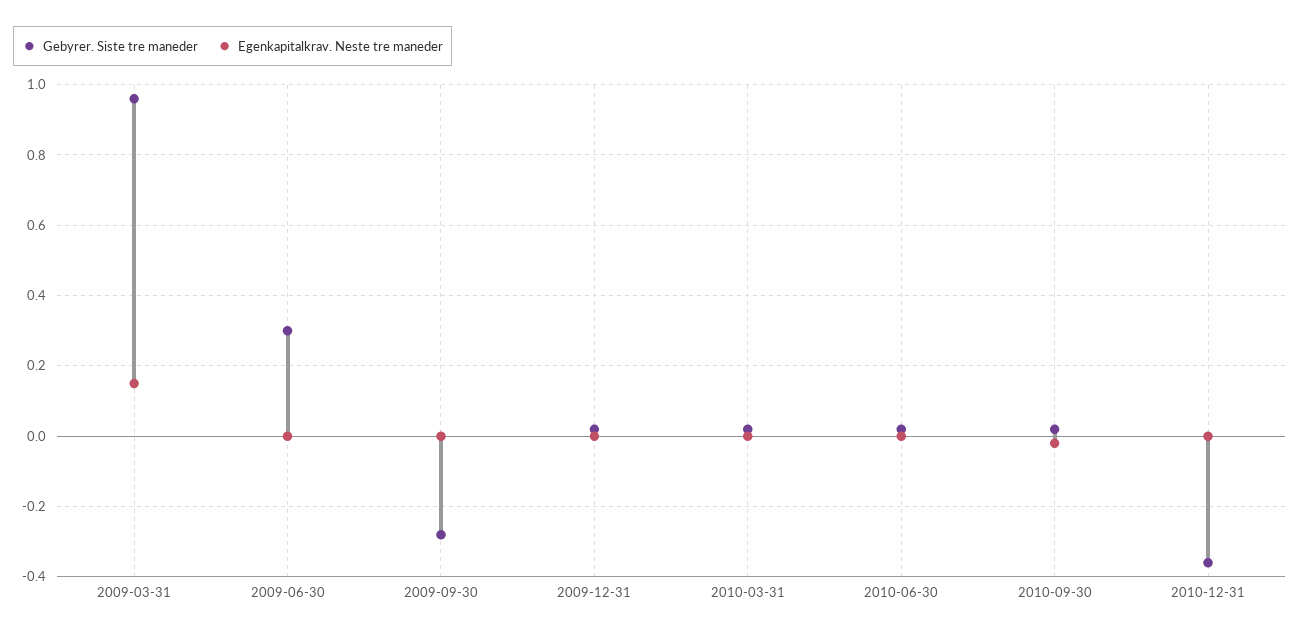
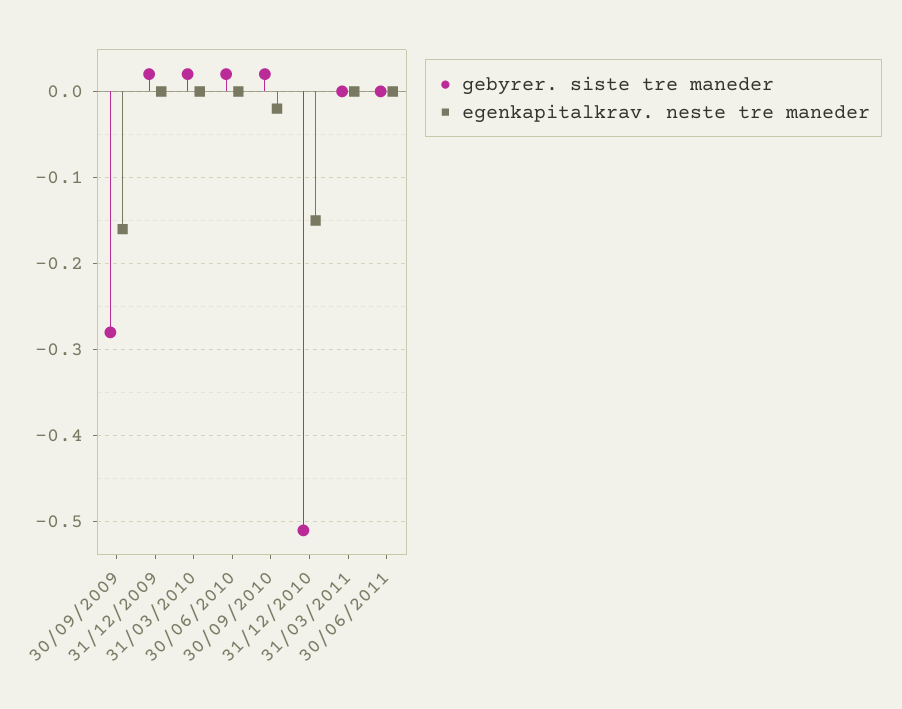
Gebyrer. Siste tre maneder, 2009-03-31: 0.95 -> none
Egenkapitalkrav. Neste tre maneder, 2009-03-31: 0.15 -> none
Gebyrer. Siste tre maneder, 2009-06-30: 0.3 -> none
Egenkapitalkrav. Neste tre maneder, 2009-06-30: 0 -> none
Egenkapitalkrav. Neste tre maneder, 2009-09-30: 0 -> -0.16
Gebyrer. Siste tre maneder, 2010-12-31: -0.35 -> -0.51
Egenkapitalkrav. Neste tre maneder, 2010-12-31: 0 -> -0.15
Gebyrer. Siste tre maneder, 31/03/2011: none -> 0
Egenkapitalkrav. Neste tre maneder, 31/03/2011: none -> 0
Gebyrer. Siste tre maneder, 30/06/2011: none -> 0
Egenkapitalkrav. Neste tre maneder, 30/06/2011: none -> 0

